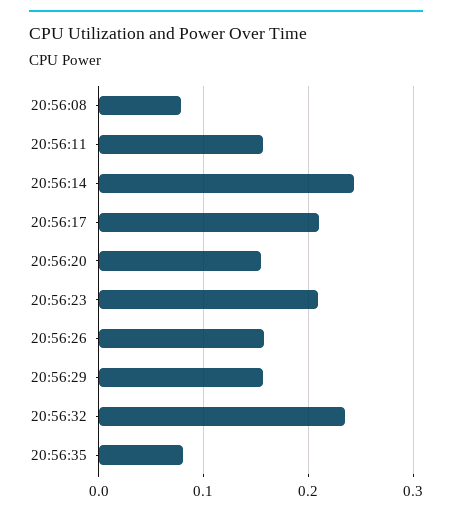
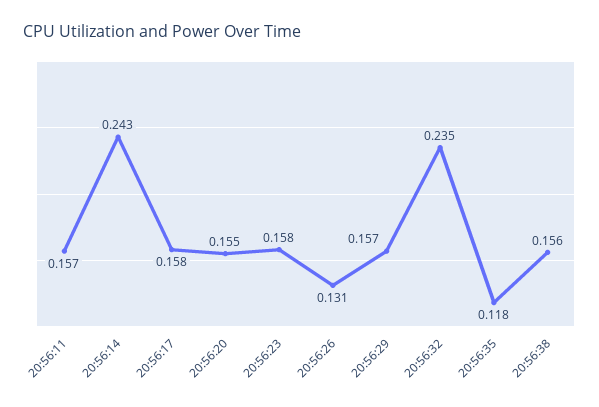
20:56:08: 0.08 -> none
20:56:17: 0.21 -> 0.158
20:56:23: 0.21 -> 0.158
20:56:26: 0.16 -> 0.131
20:56:35: 0.08 -> 0.118
20:56:38: none -> 0.156

